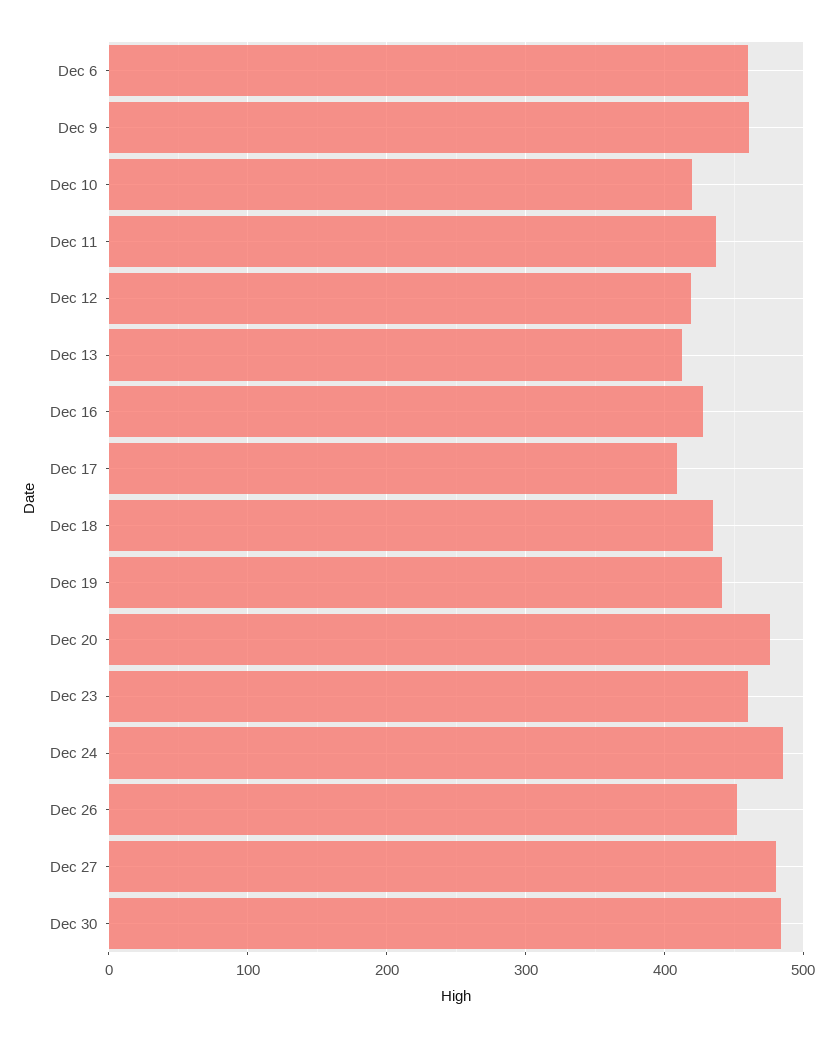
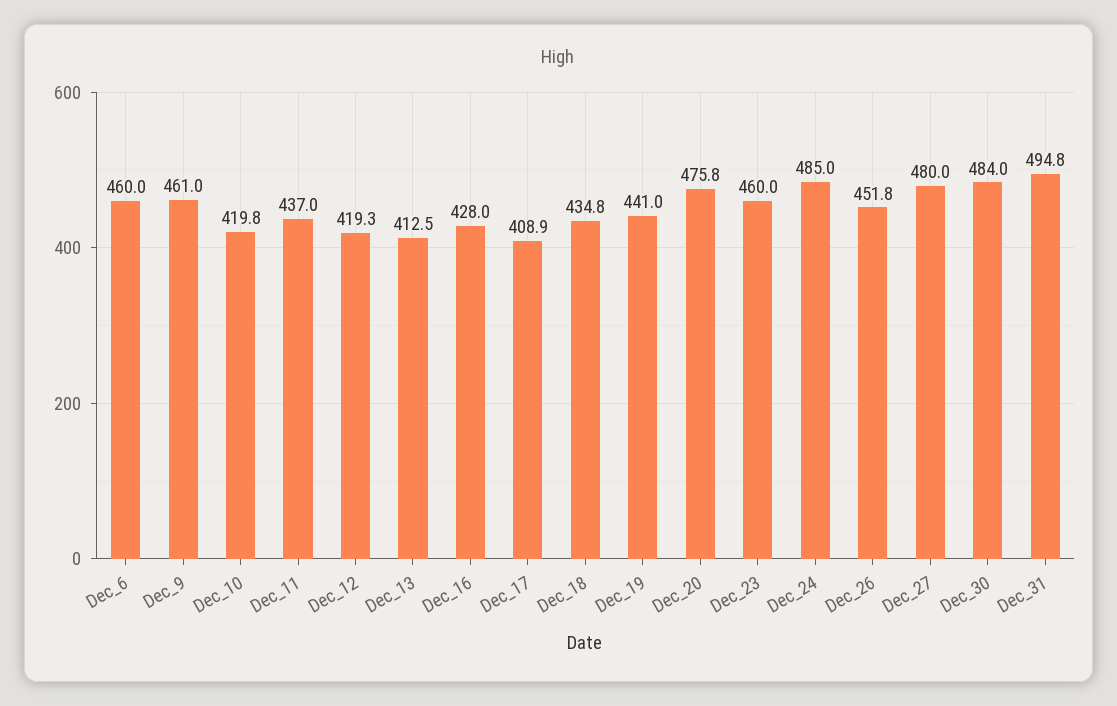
Dec_31: none -> 494.8

